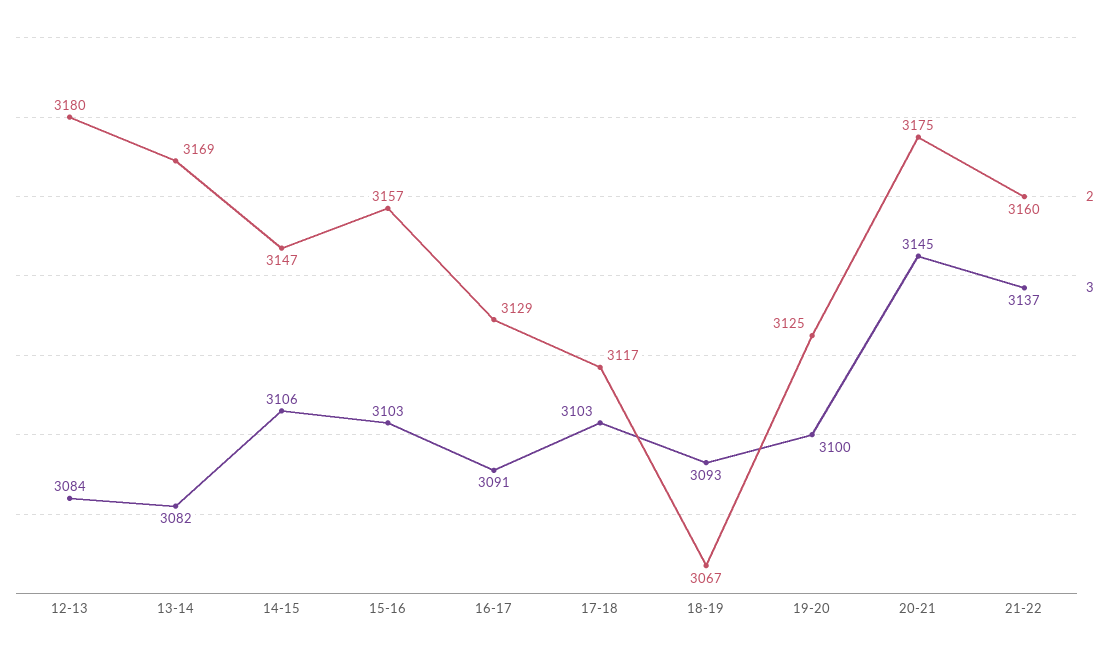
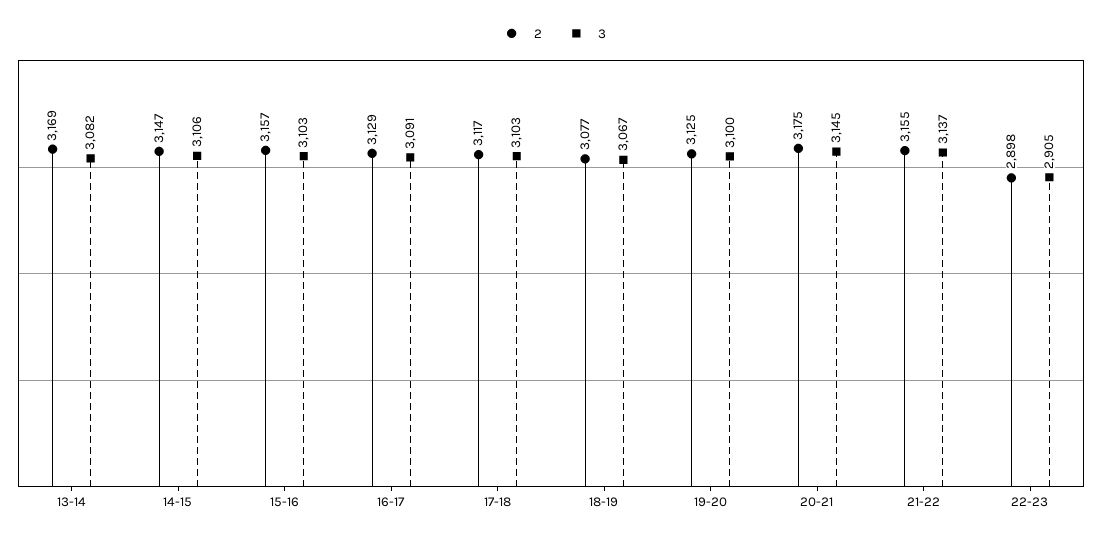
2, 12-13: 3180 -> none
3, 12-13: 3084 -> none
2, 18-19: 3067 -> 3077
3, 18-19: 3093 -> 3067
2, 21-22: 3160 -> 3155
2, 22-23: none -> 2898
3, 22-23: none -> 2905

